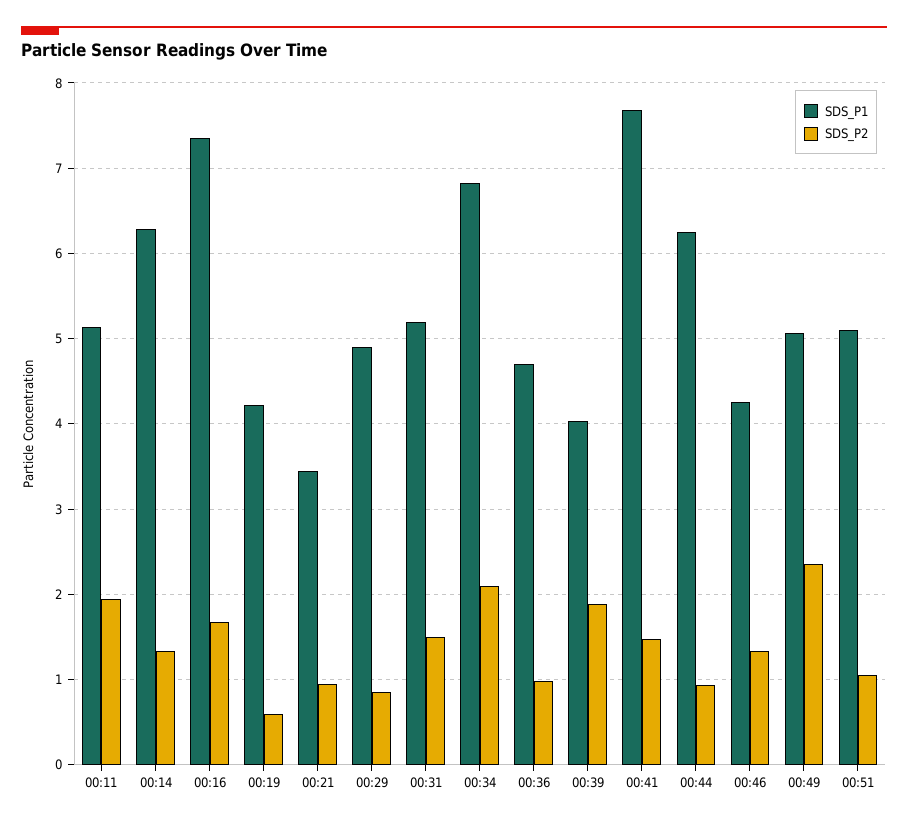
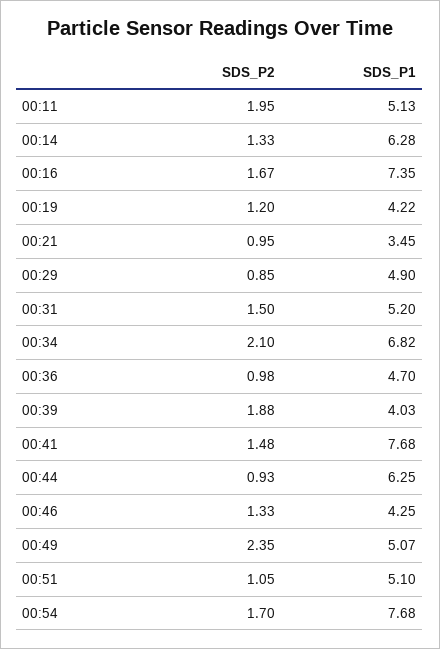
SDS_P2, 00:19: 0.6 -> 1.2
SDS_P2, 00:54: none -> 1.7
SDS_P1, 00:54: none -> 7.68

